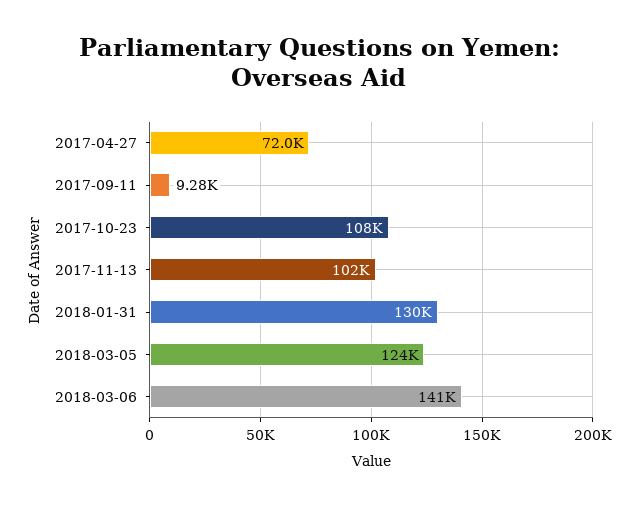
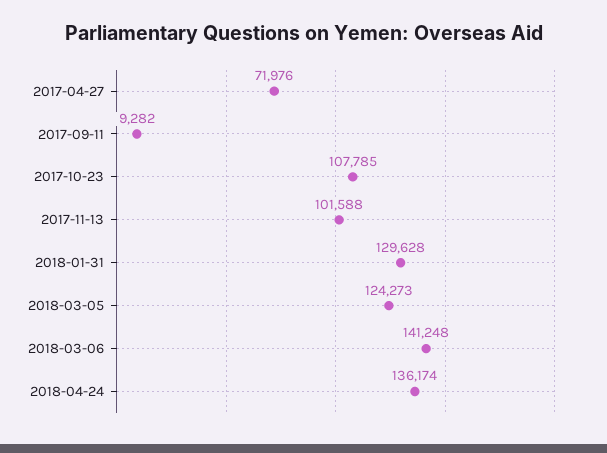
2018-04-24: none -> 136174

